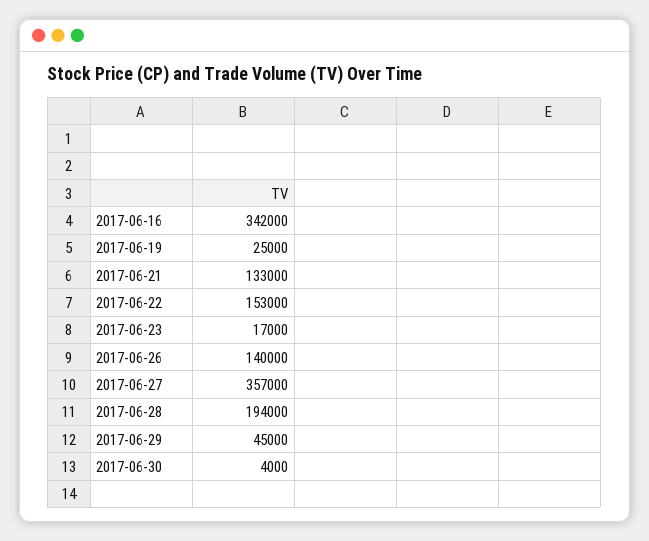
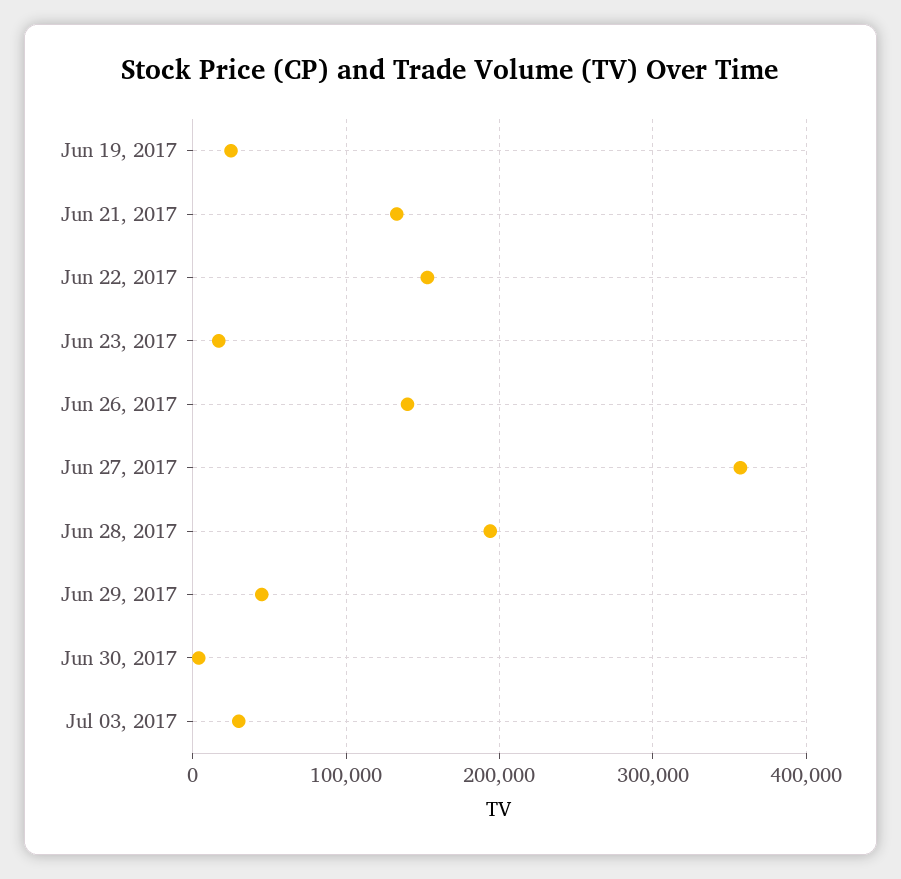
2017-06-16: 342000 -> none
Jul 03, 2017: none -> 30000

